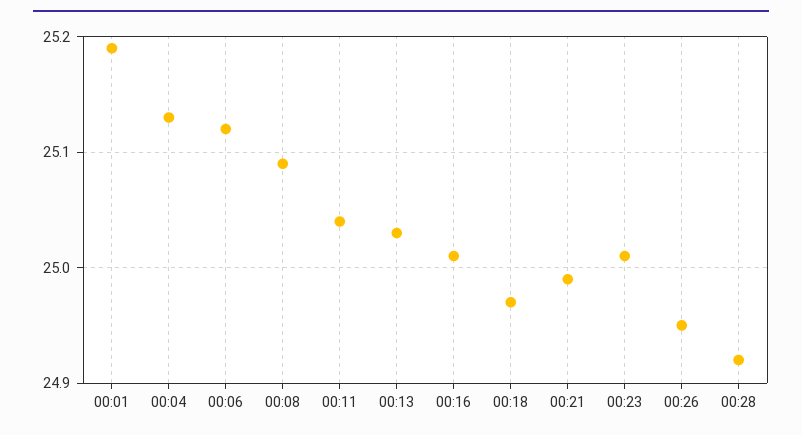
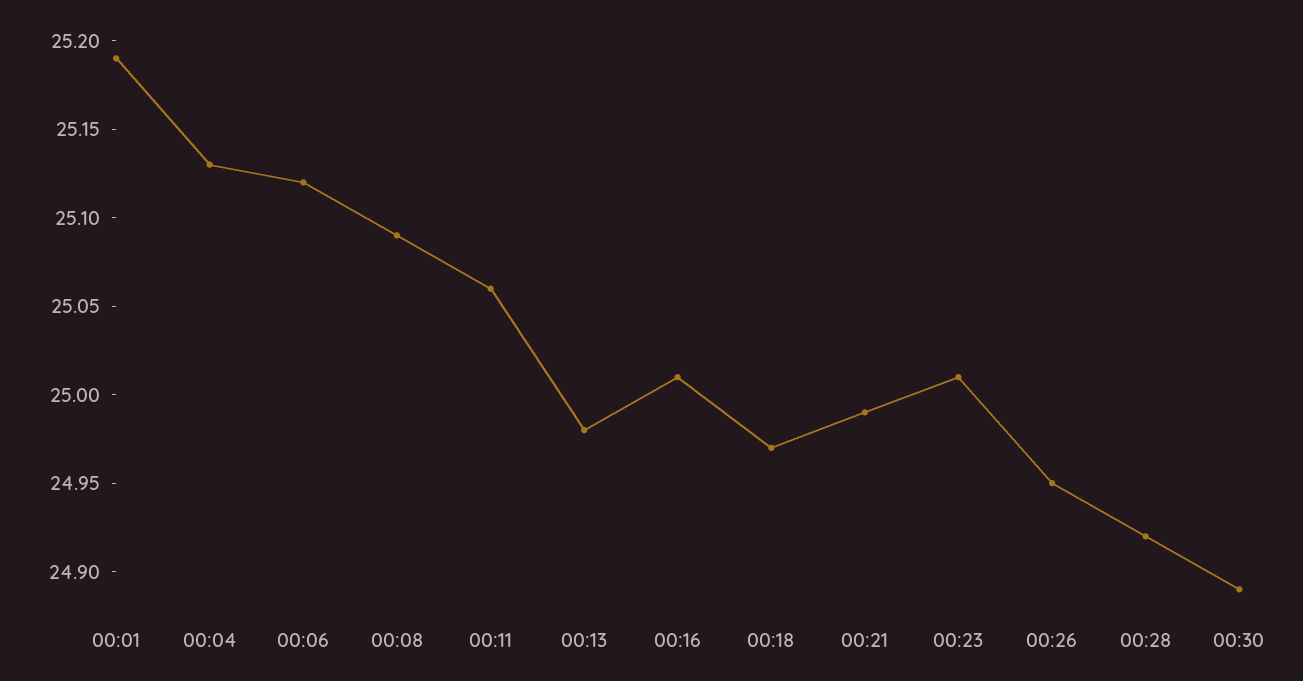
00:11: 25.04 -> 25.06
00:13: 25.03 -> 24.98
00:30: none -> 24.89

